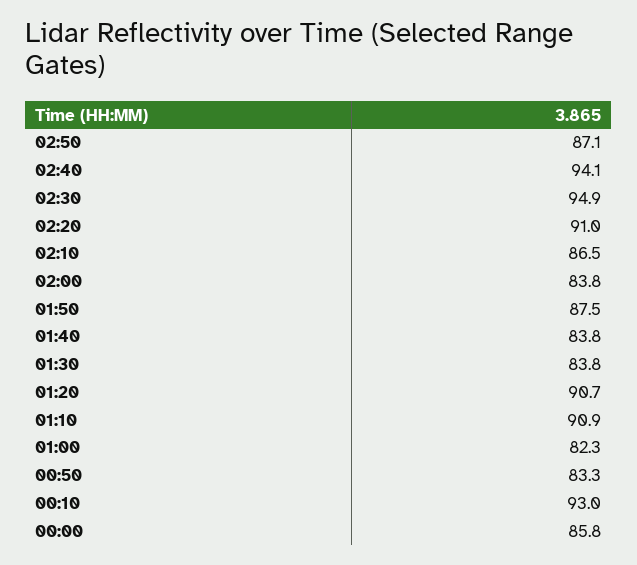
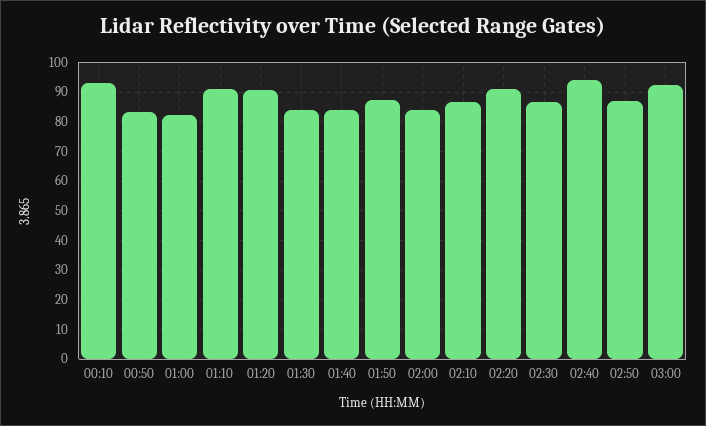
02:30: 94.9 -> 87.5
00:00: 85.8 -> none
03:00: none -> 92.5

